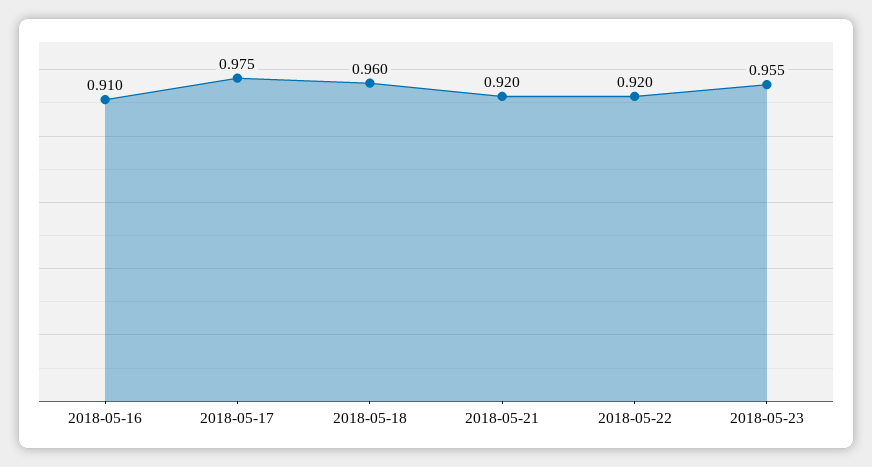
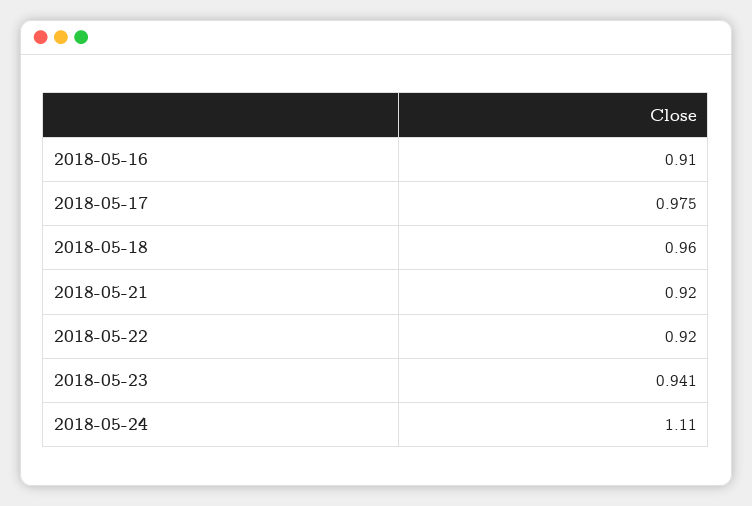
2018-05-23: 0.955 -> 0.941
2018-05-24: none -> 1.11

